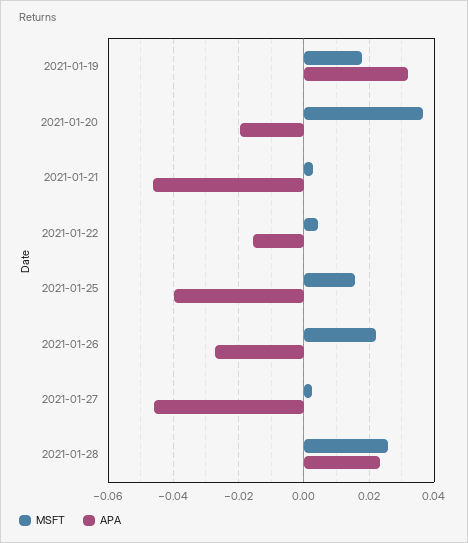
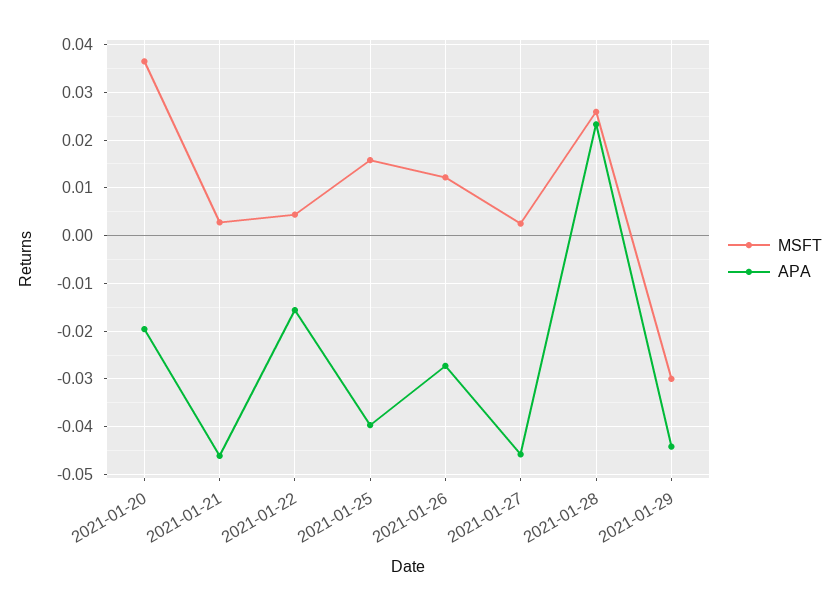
MSFT, 2021-01-19: 0.018 -> none
APA, 2021-01-19: 0.032 -> none
MSFT, 2021-01-26: 0.022 -> 0.012
MSFT, 2021-01-29: none -> -0.03
APA, 2021-01-29: none -> -0.044

